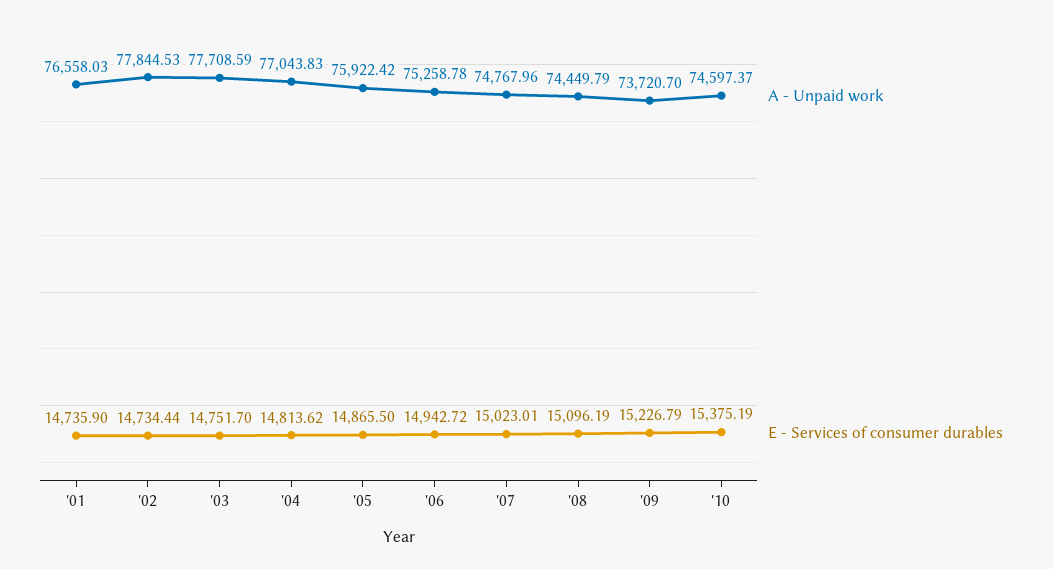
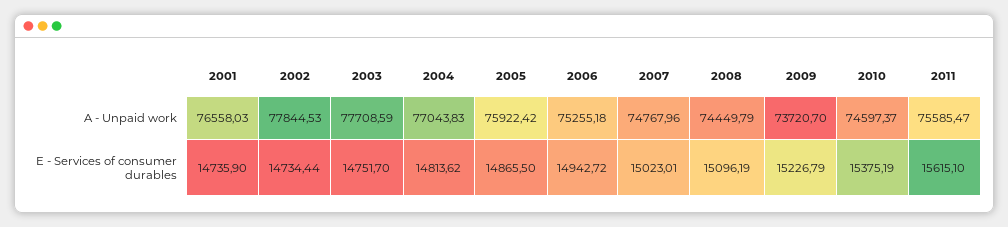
A - Unpaid work, '06: 75258.78 -> 75255.18
A - Unpaid work, 2011: none -> 75585.47
E - Services of consumer durables, 2011: none -> 15615.1

